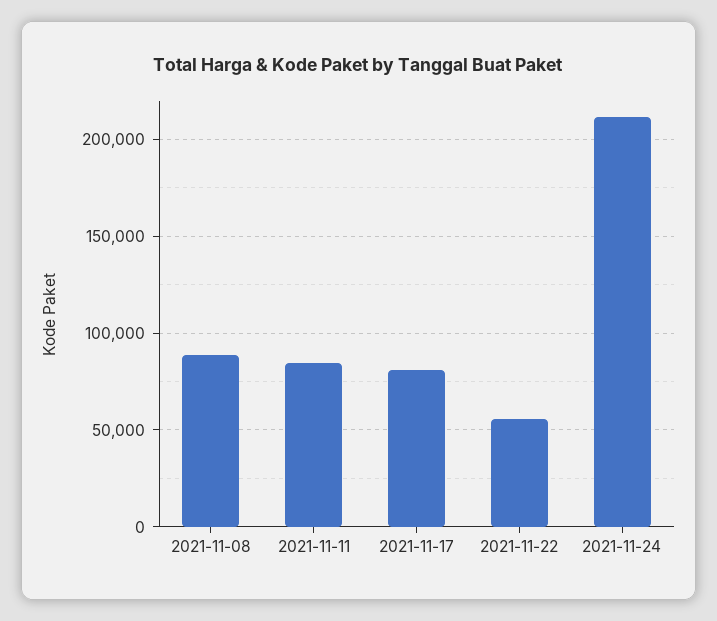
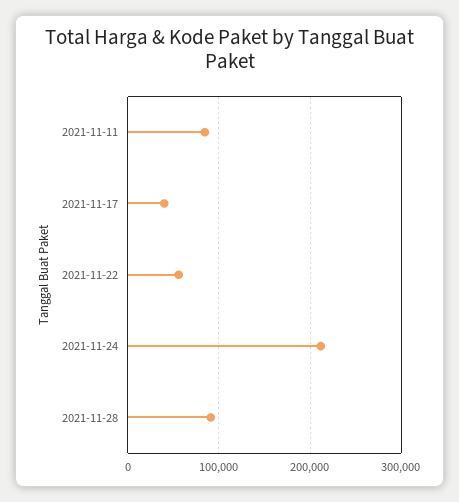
2021-11-08: 90000 -> none
2021-11-17: 80000 -> 40000
2021-11-28: none -> 90000

